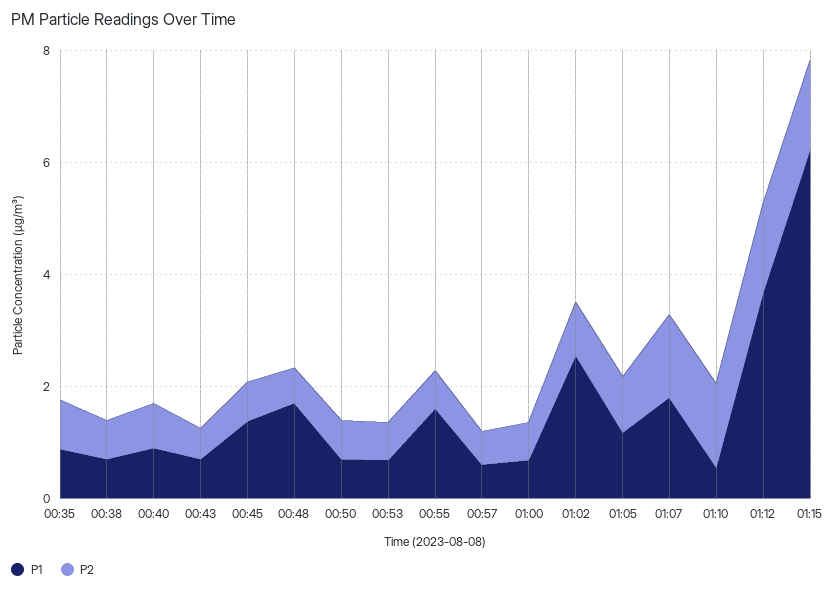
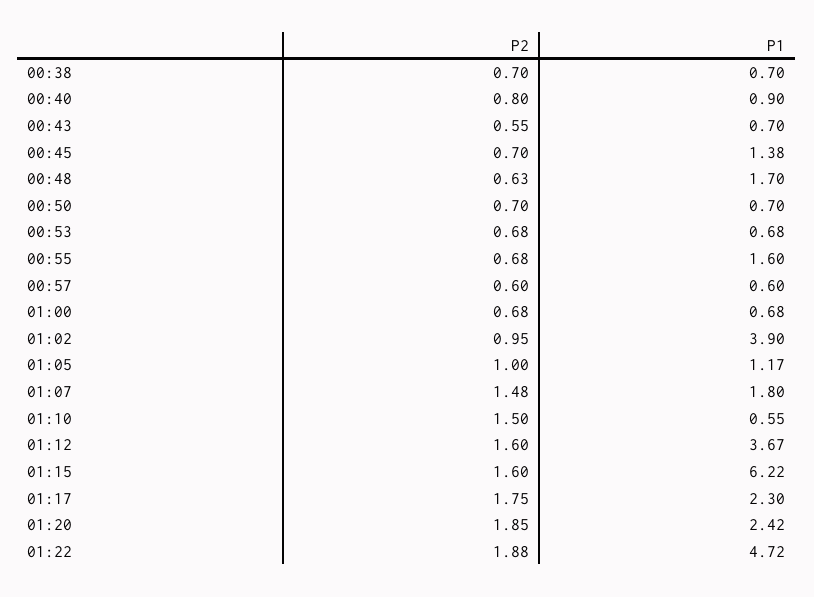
P1, 00:35: 1 -> none
P2, 00:35: 1 -> none
P1, 01:02: 2.5 -> 3.9
P2, 01:17: none -> 1.75
P1, 01:17: none -> 2.3
P2, 01:20: none -> 1.85
P1, 01:20: none -> 2.42
P2, 01:22: none -> 1.88
P1, 01:22: none -> 4.72

